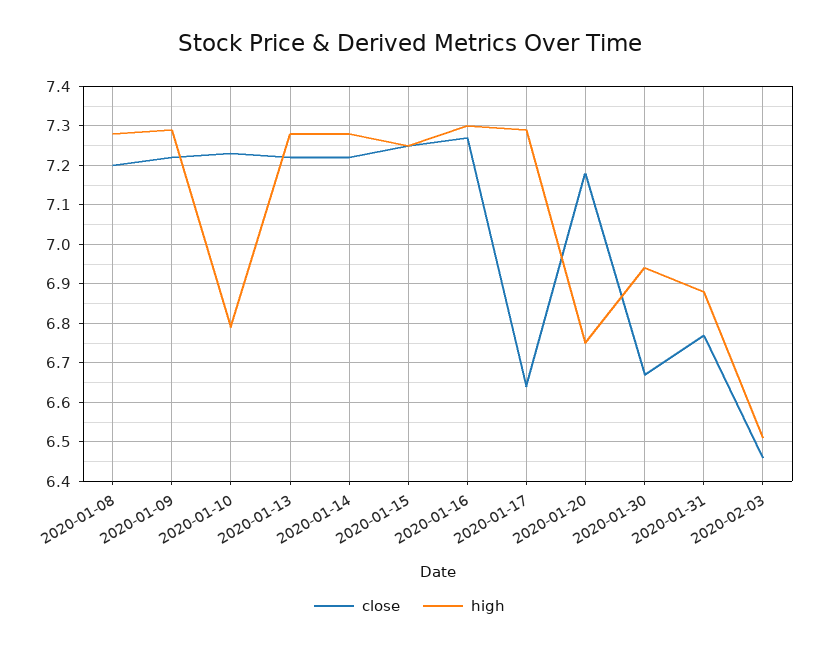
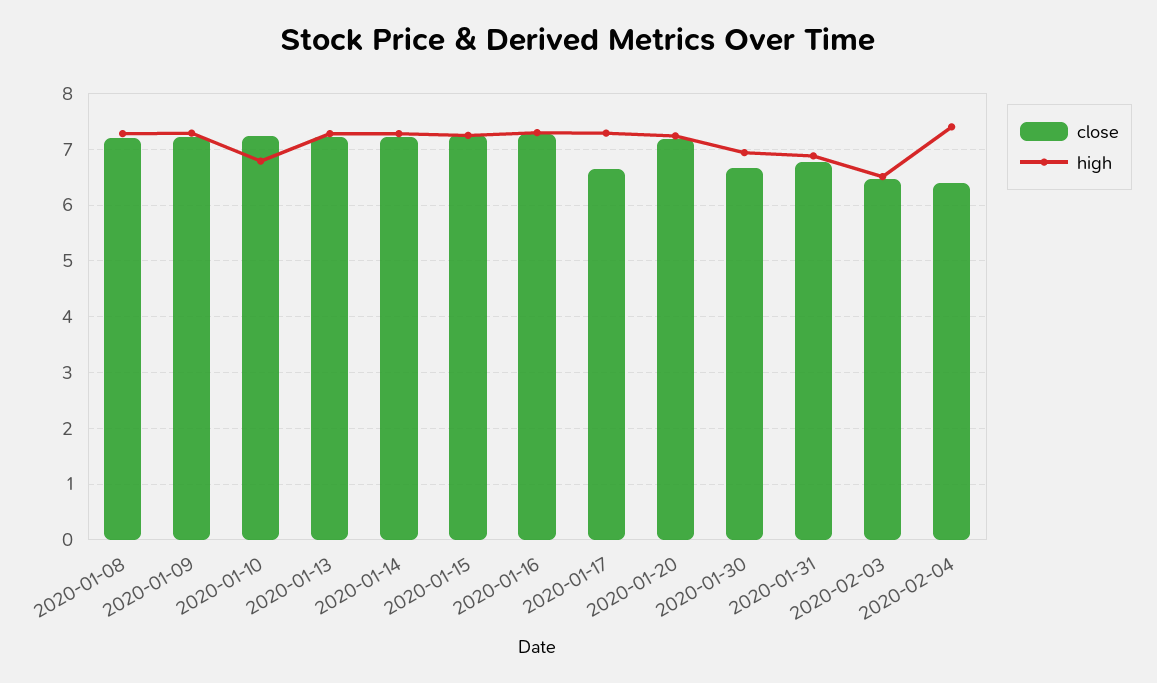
high, 2020-01-20: 6.75 -> 7.2
close, 2020-02-04: none -> 6.4
high, 2020-02-04: none -> 7.4

